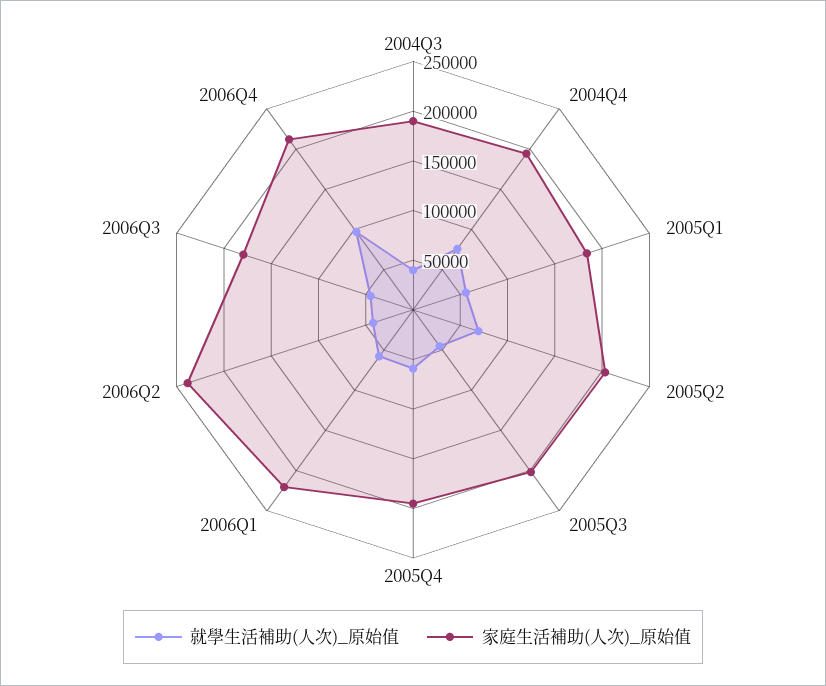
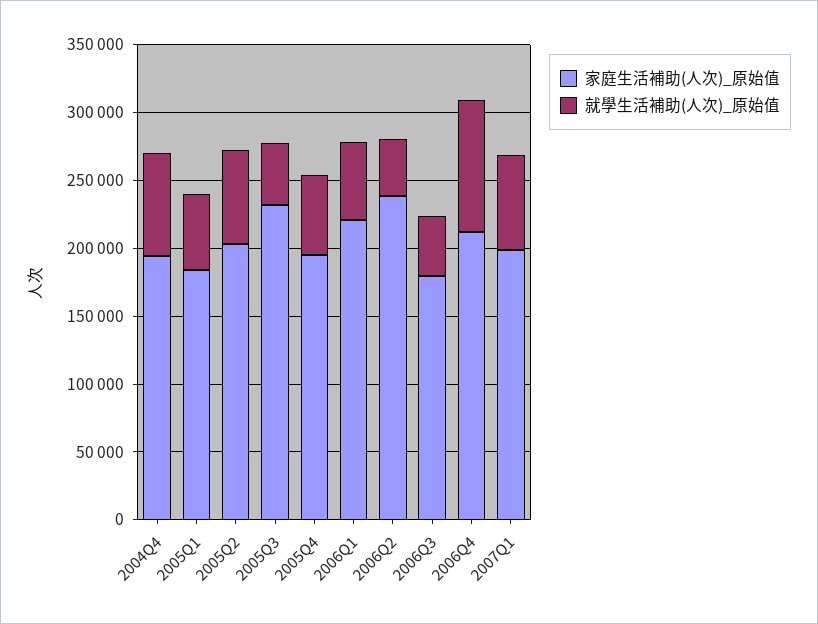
就學生活補助(人次)_原始值, 2004Q3: 40000 -> none
家庭生活補助(人次)_原始值, 2004Q3: 190000 -> none
家庭生活補助(人次)_原始值, 2005Q3: 200000 -> 230000
家庭生活補助(人次)_原始值, 2007Q1: none -> 200000
就學生活補助(人次)_原始值, 2007Q1: none -> 70000

